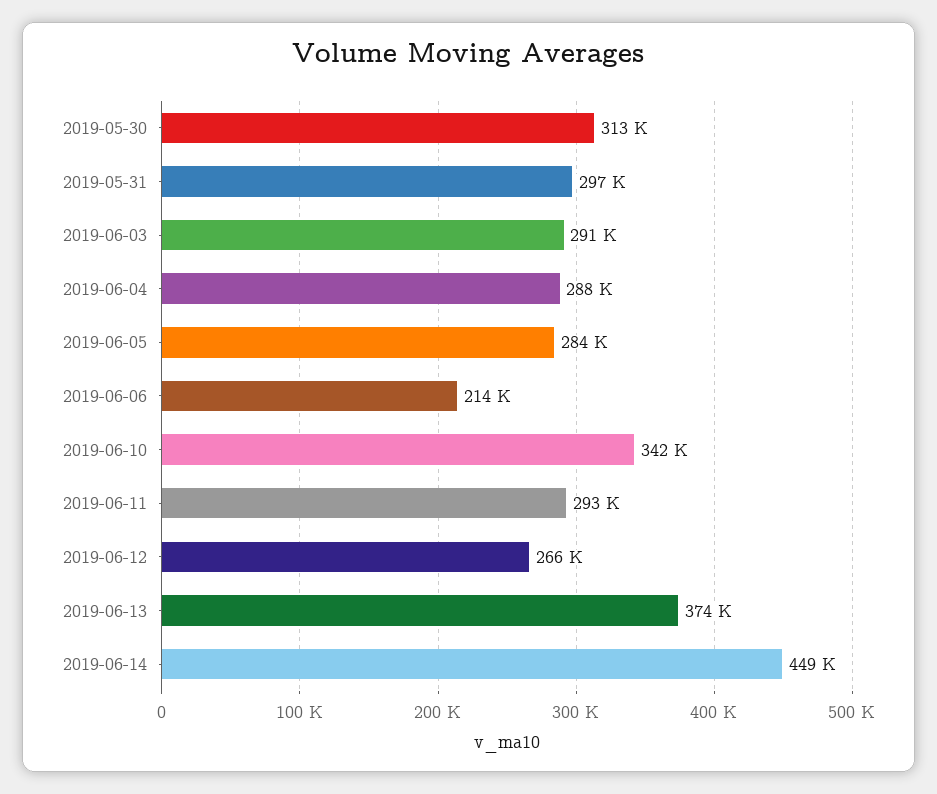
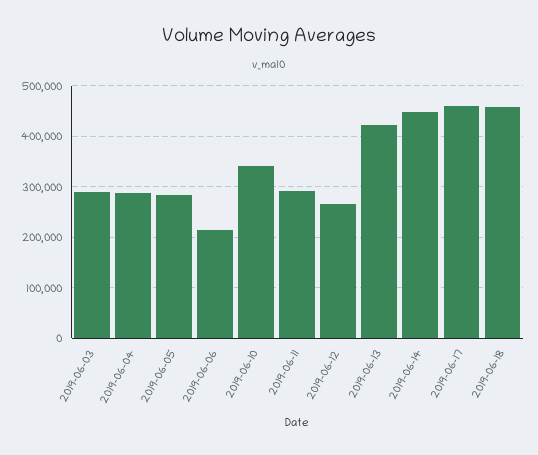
2019-05-30: 313000 -> none
2019-05-31: 297000 -> none
2019-06-13: 374000 -> 420000
2019-06-17: none -> 460000
2019-06-18: none -> 460000

